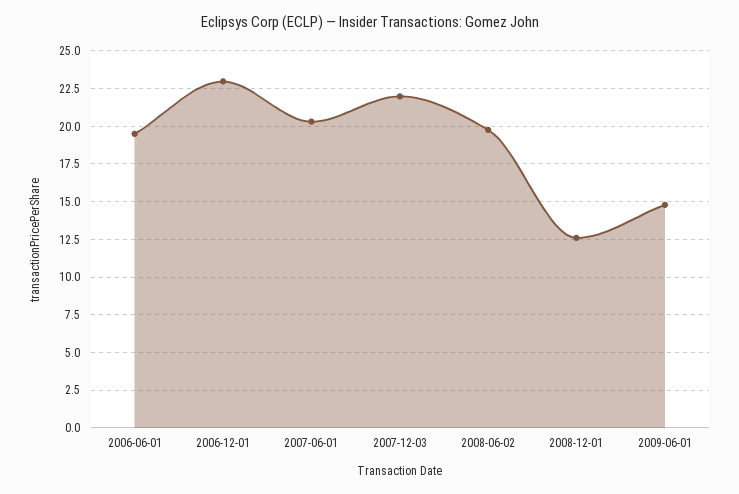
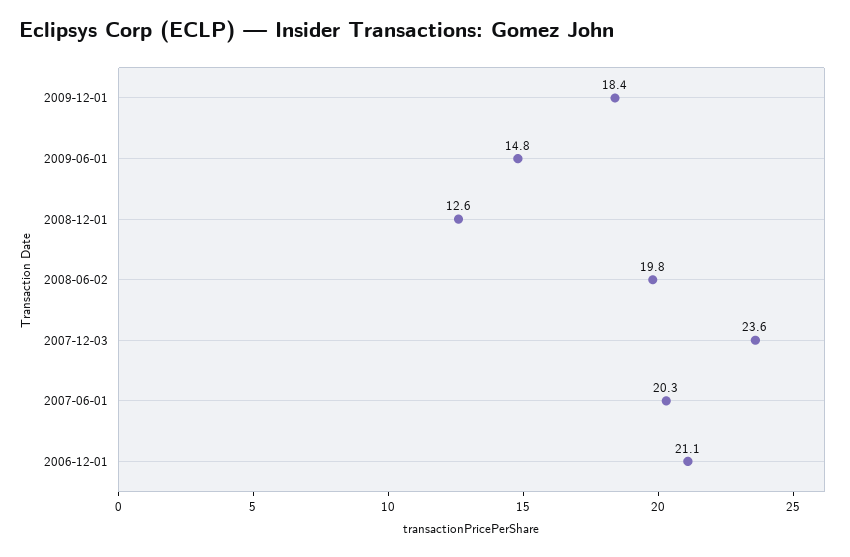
2006-06-01: 19.5 -> none
2006-12-01: 23 -> 21.1
2007-12-03: 22 -> 23.6
2009-12-01: none -> 18.4

